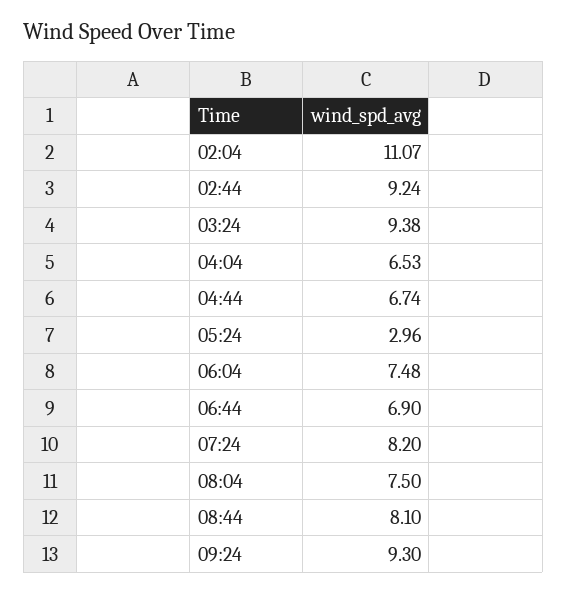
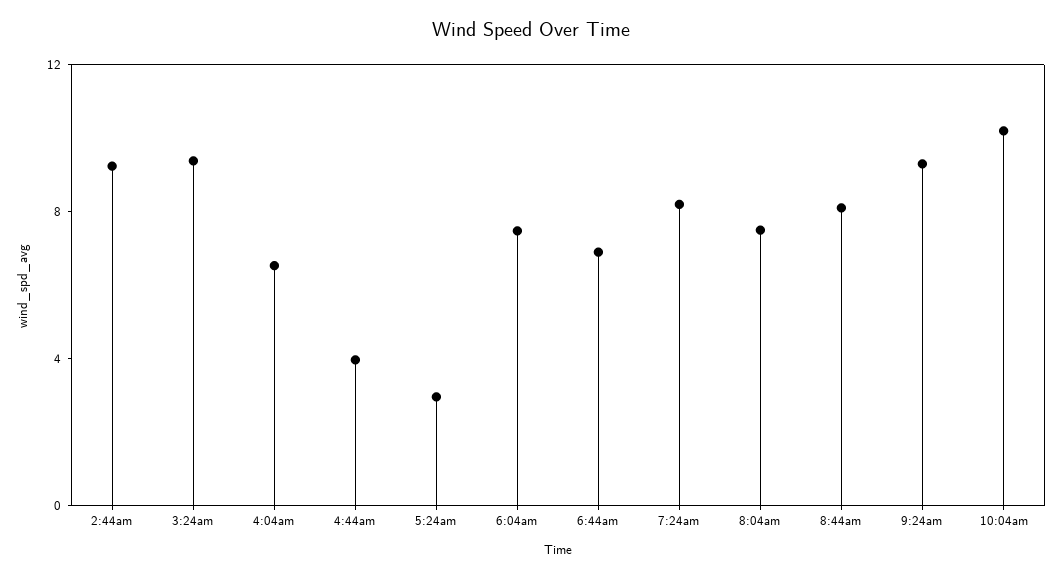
02:04: 11.07 -> none
04:44: 6.74 -> 4
10:04am: none -> 10

